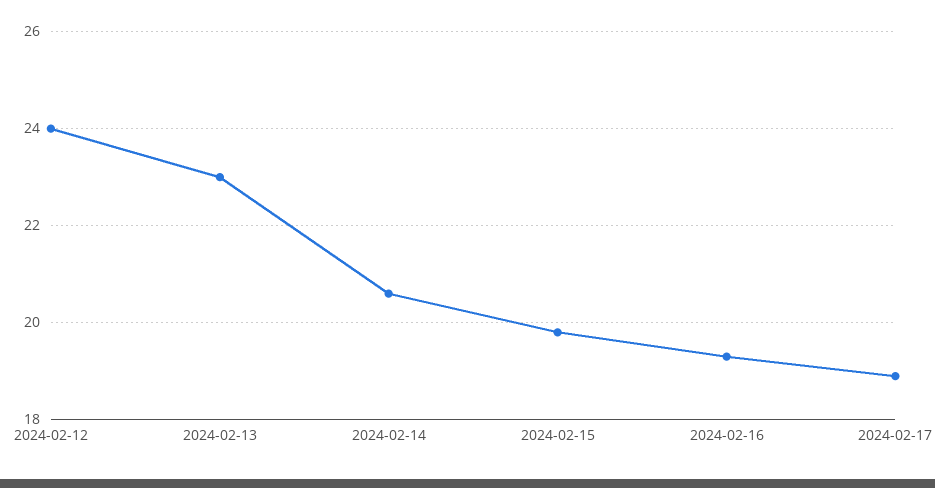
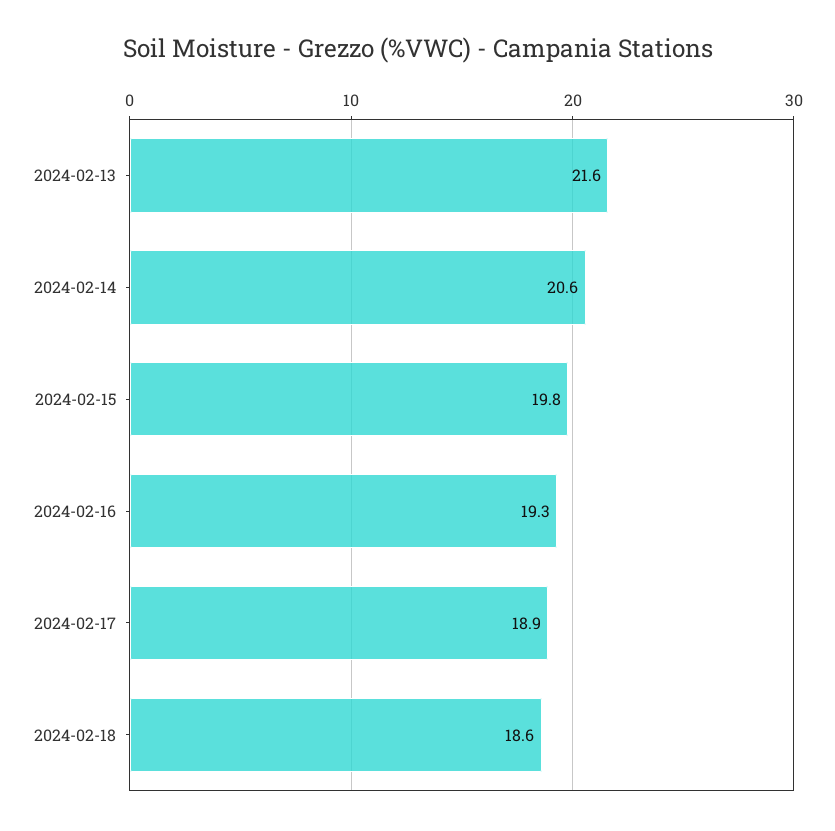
2024-02-12: 24 -> none
2024-02-13: 23 -> 21.6
2024-02-18: none -> 18.6

